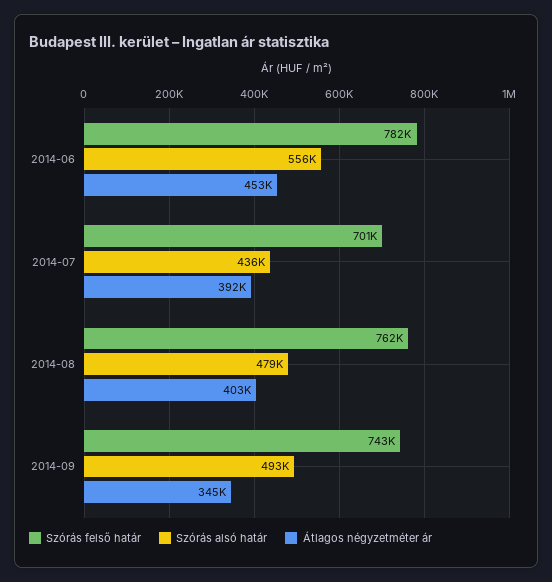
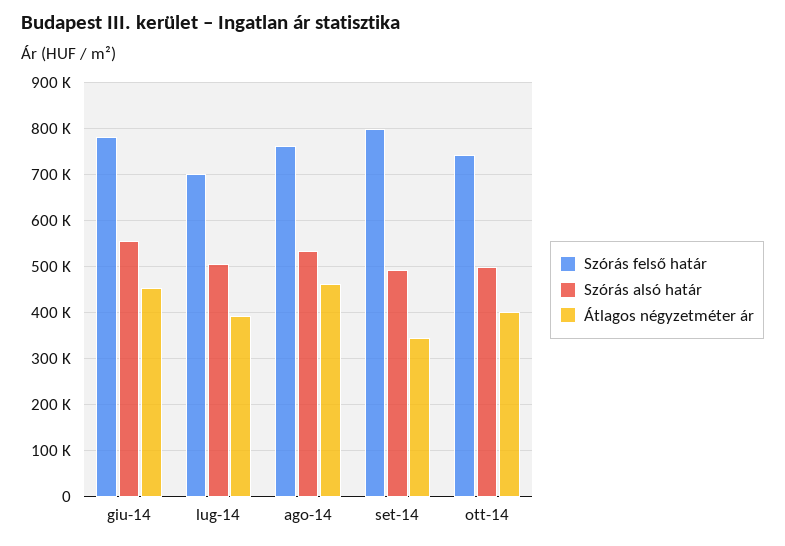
Szórás alsó határ, 2014-07: 436000 -> 500000
Szórás alsó határ, 2014-08: 479000 -> 540000
Átlagos négyzetméter ár, 2014-08: 403000 -> 460000
Szórás felső határ, 2014-09: 743000 -> 800000
Szórás felső határ, ott-14: none -> 740000
Szórás alsó határ, ott-14: none -> 500000
Átlagos négyzetméter ár, ott-14: none -> 400000

